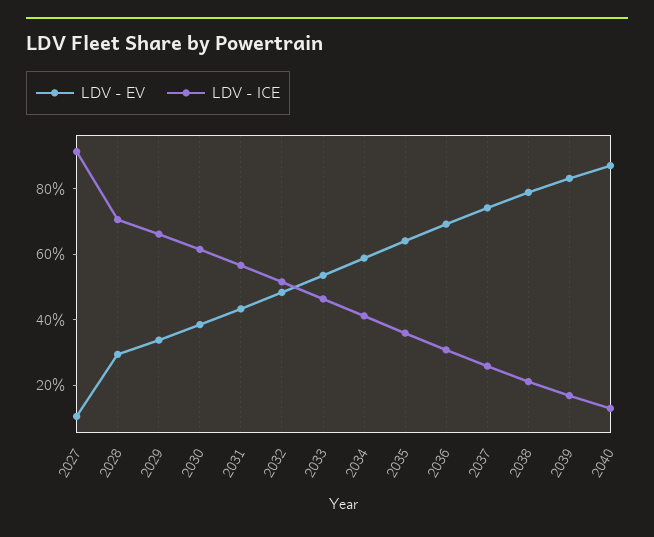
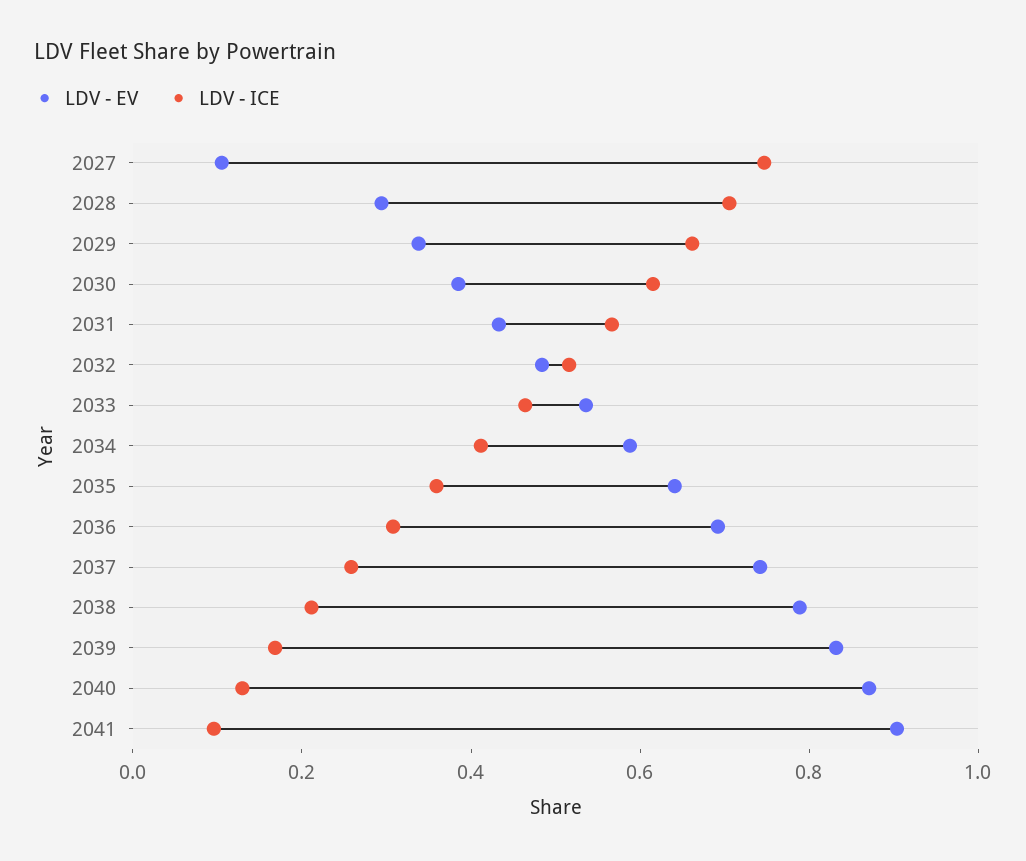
LDV - ICE, 2027: 0.9 -> 0.75
LDV - EV, 2041: none -> 0.9
LDV - ICE, 2041: none -> 0.1

